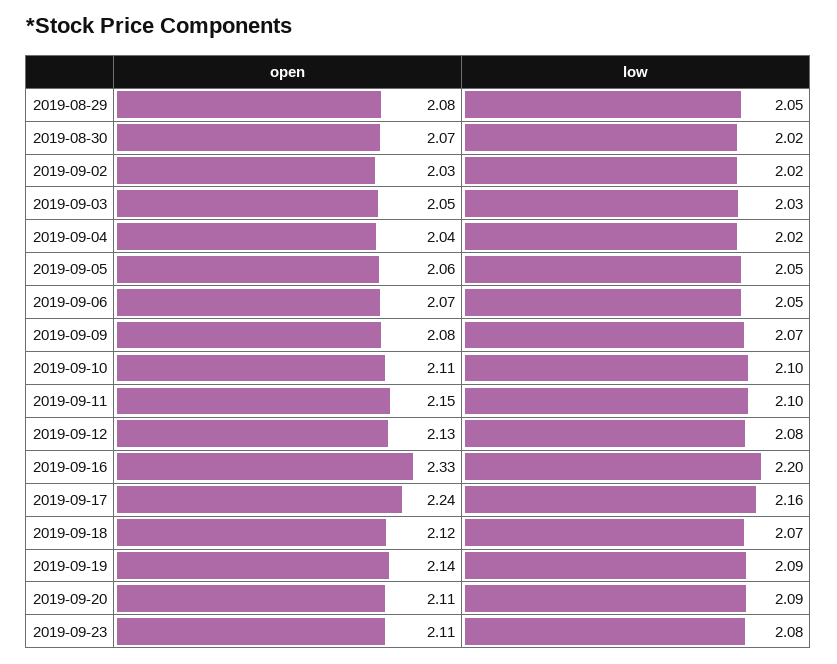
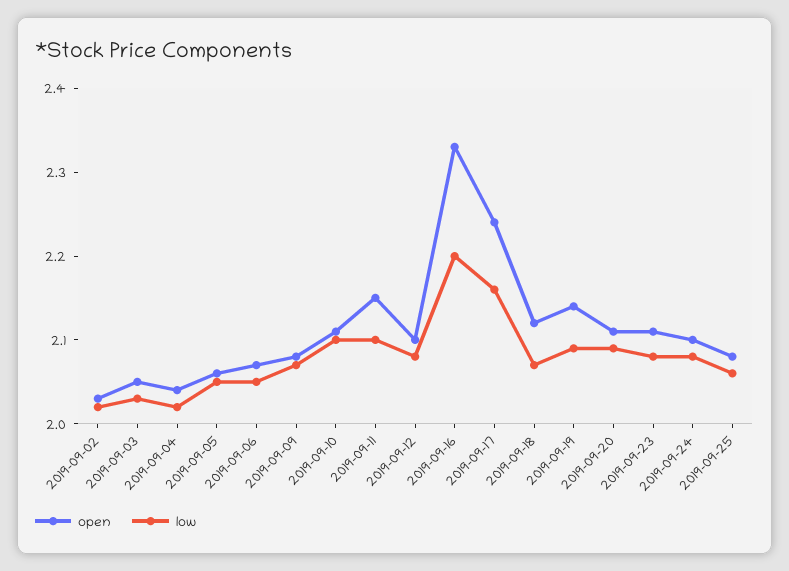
open, 2019-08-29: 2.08 -> none
low, 2019-08-29: 2.05 -> none
open, 2019-08-30: 2.07 -> none
low, 2019-08-30: 2.02 -> none
open, 2019-09-12: 2.13 -> 2.1
open, 2019-09-24: none -> 2.1
low, 2019-09-24: none -> 2.08
open, 2019-09-25: none -> 2.08
low, 2019-09-25: none -> 2.06

